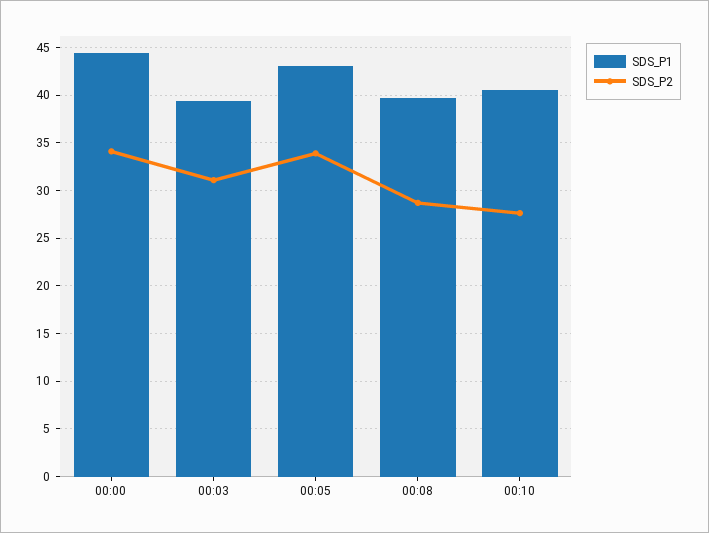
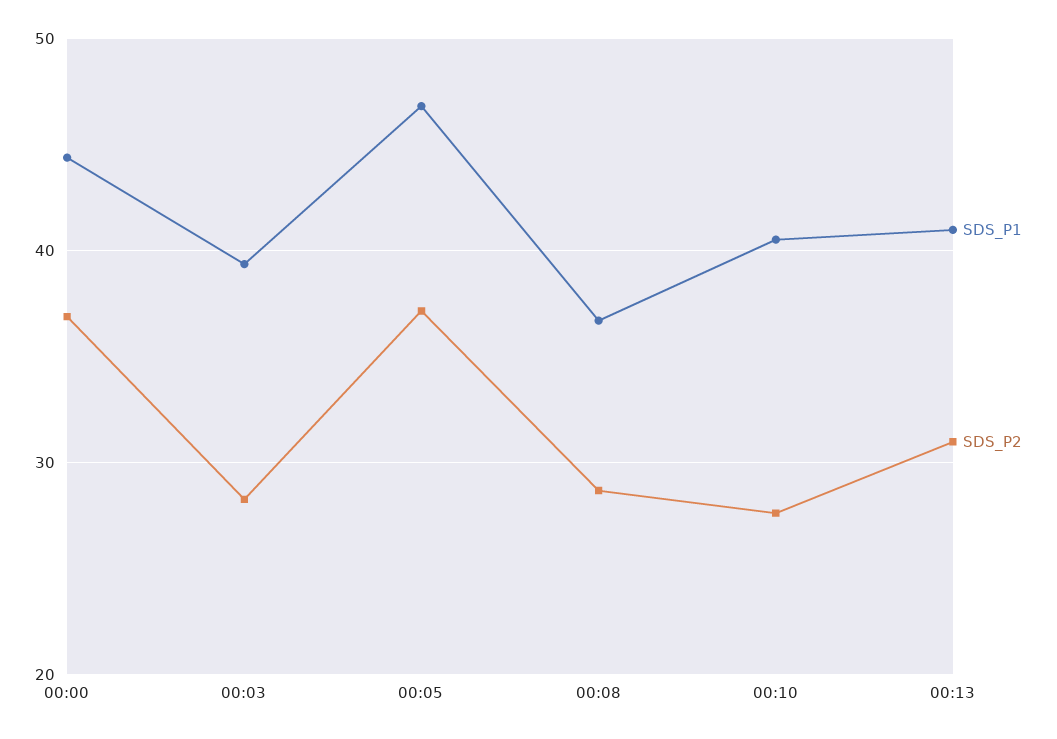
SDS_P2, 00:00: 34 -> 37
SDS_P2, 00:03: 31 -> 28
SDS_P1, 00:05: 43 -> 47
SDS_P2, 00:05: 34 -> 37
SDS_P1, 00:08: 40 -> 37
SDS_P1, 00:13: none -> 41
SDS_P2, 00:13: none -> 31

